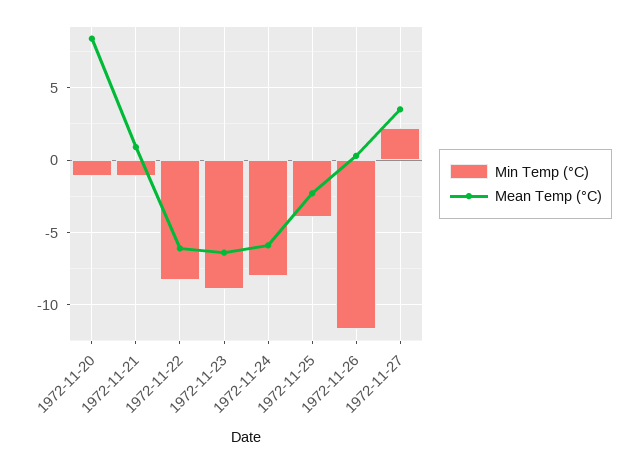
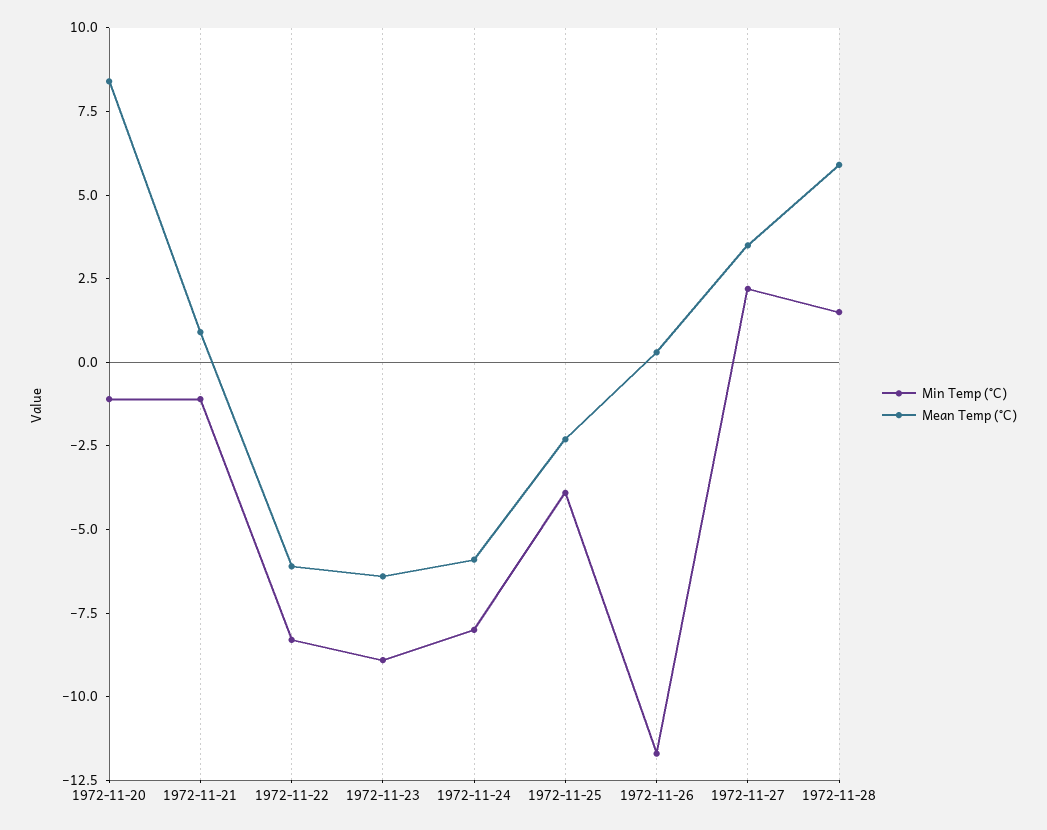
Min Temp (°C), 1972-11-28: none -> 1.5
Mean Temp (°C), 1972-11-28: none -> 6

